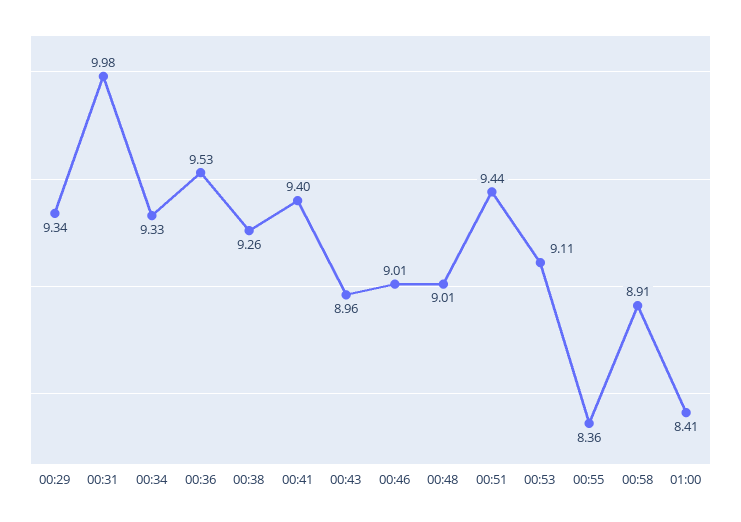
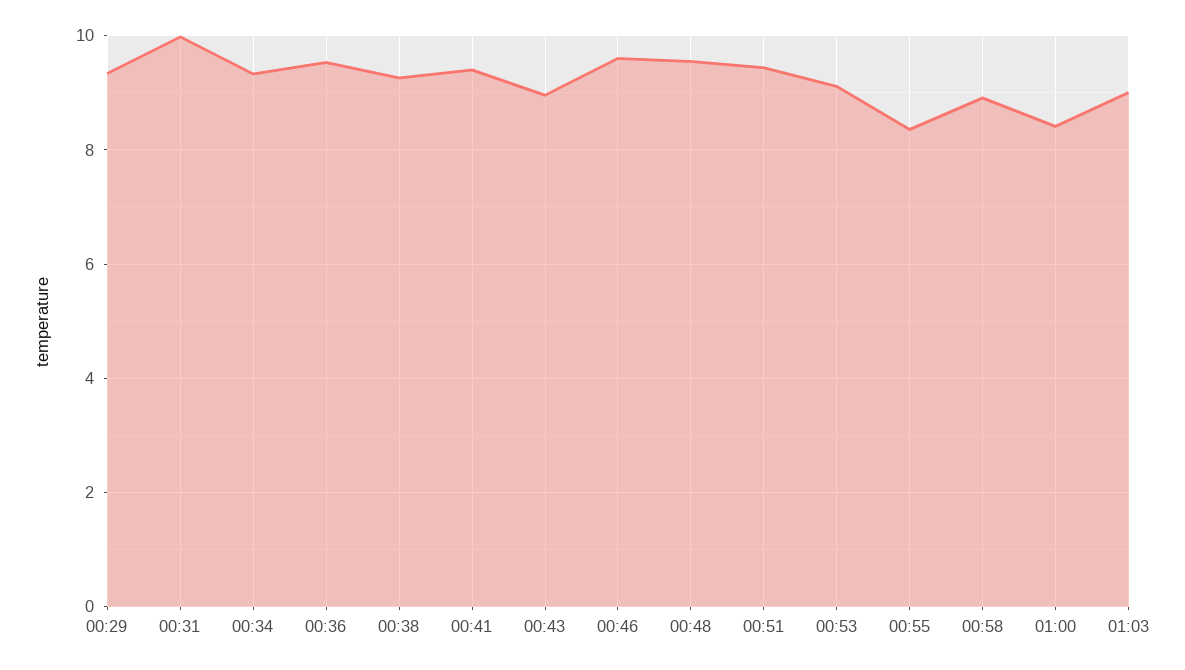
00:46: 9.01 -> 9.6
00:48: 9.01 -> 9.6
01:03: none -> 9

